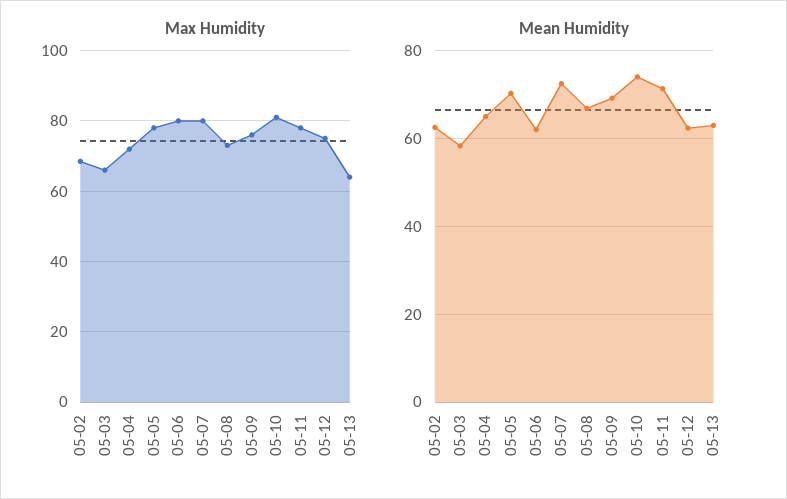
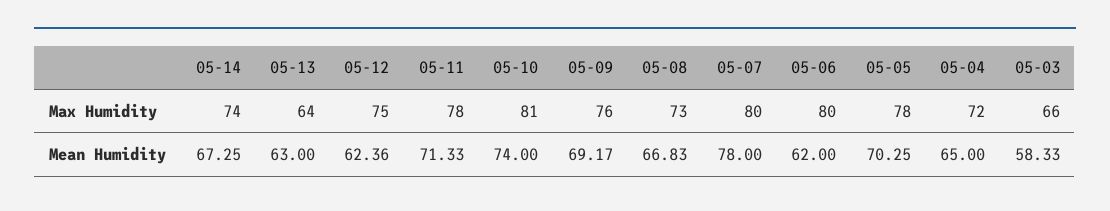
Max Humidity, 05-02: 68 -> none
Mean Humidity, 05-02: 62 -> none
Mean Humidity, 05-07: 72 -> 78
Max Humidity, 05-14: none -> 74
Mean Humidity, 05-14: none -> 67.25

